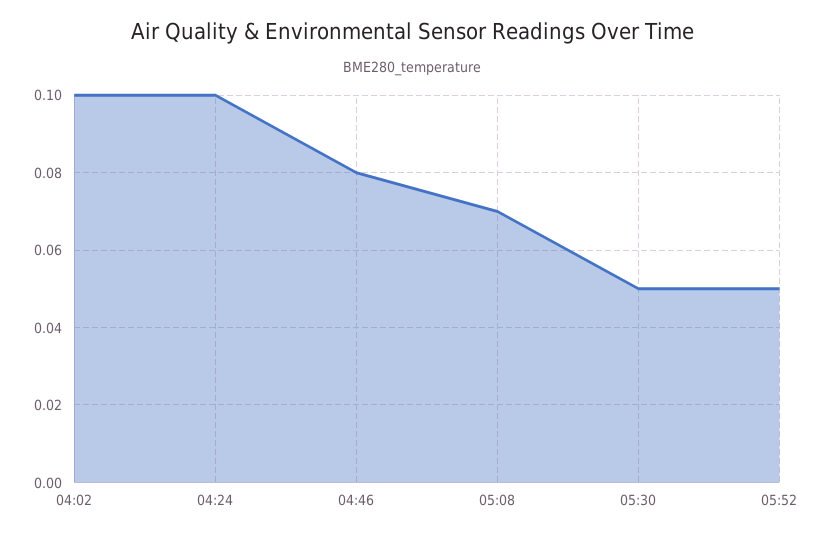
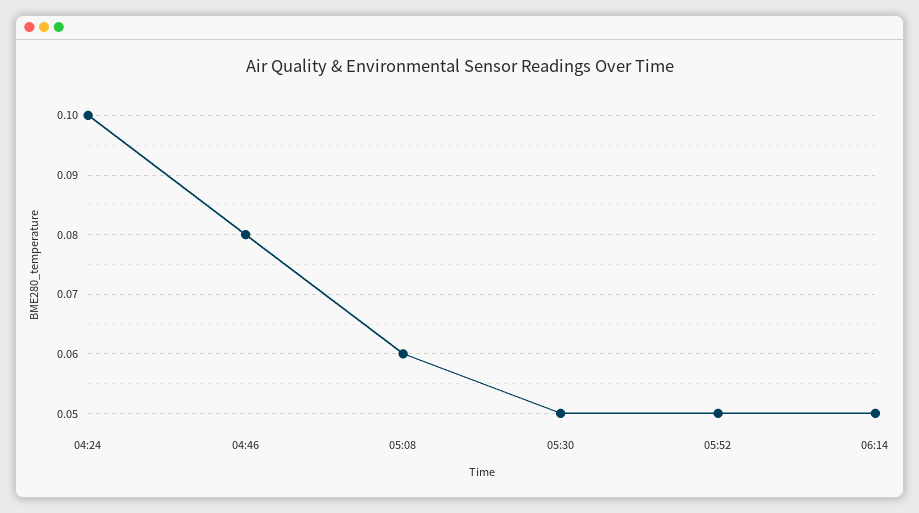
04:02: 0.1 -> none
05:08: 0.07 -> 0.06
06:14: none -> 0.05

